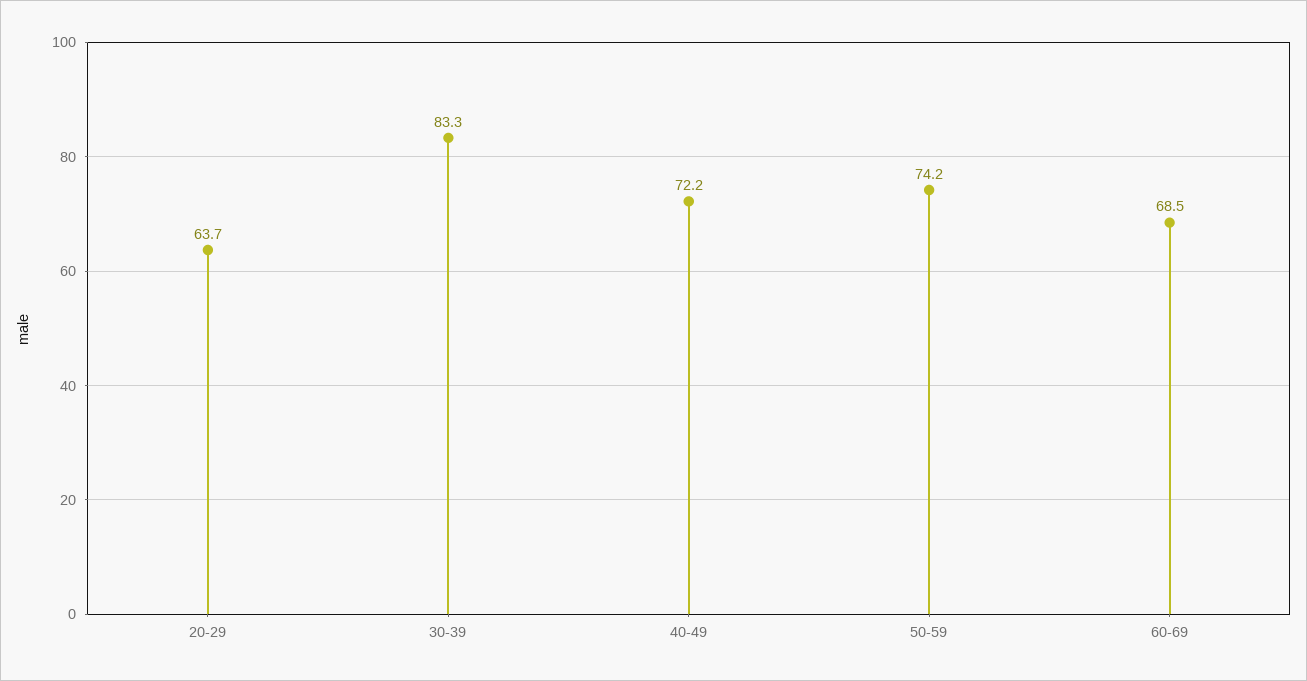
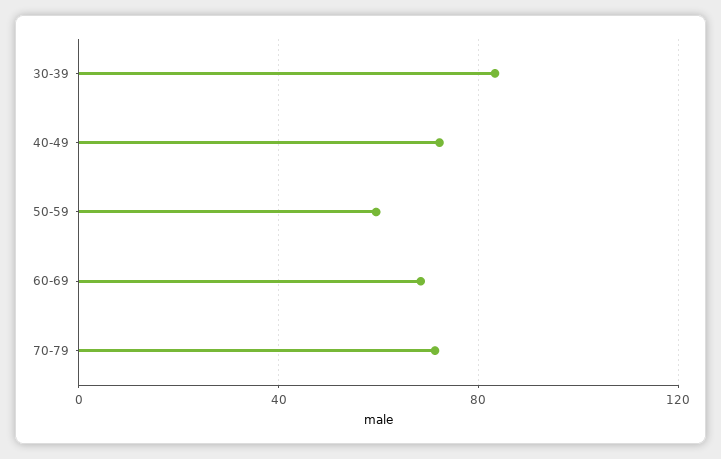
20-29: 63.7 -> none
50-59: 74.2 -> 60
70-79: none -> 70

